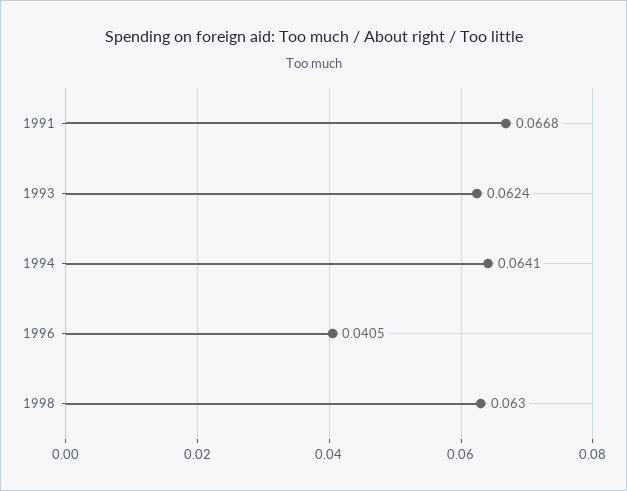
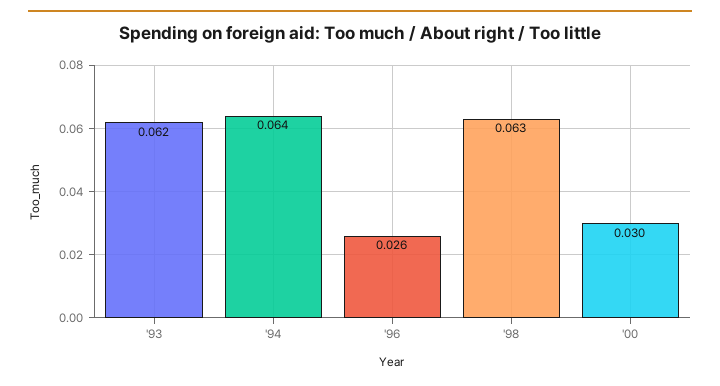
1991: 0.0668 -> none
1996: 0.0405 -> 0.026
'00: none -> 0.03

